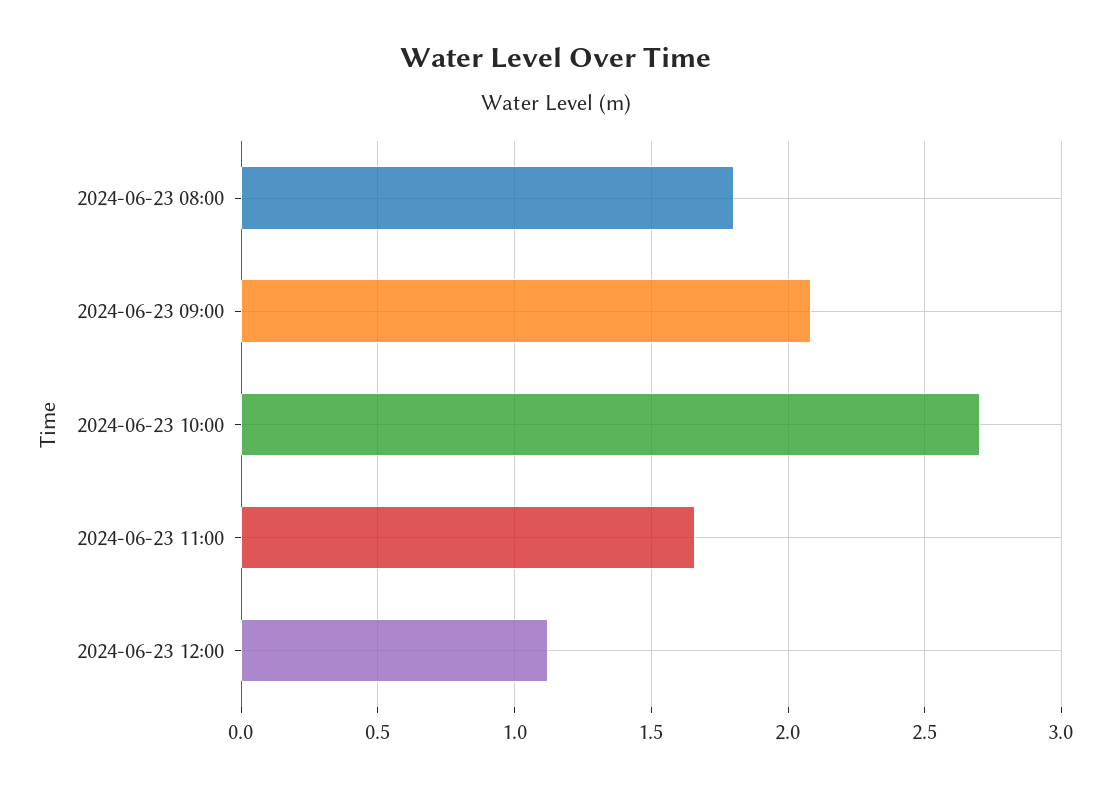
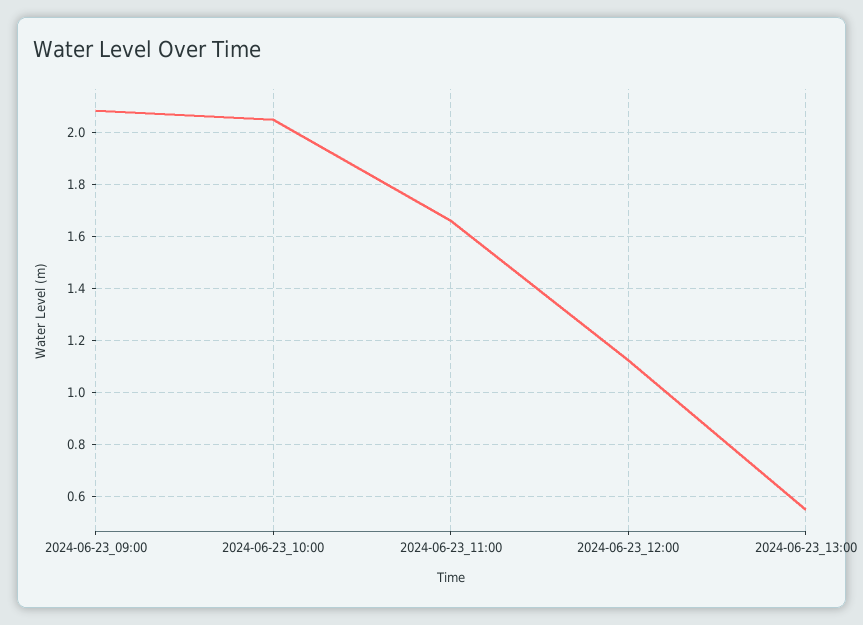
2024-06-23 08:00: 1.8 -> none
2024-06-23 10:00: 2.7 -> 2.05
2024-06-23_13:00: none -> 0.55

